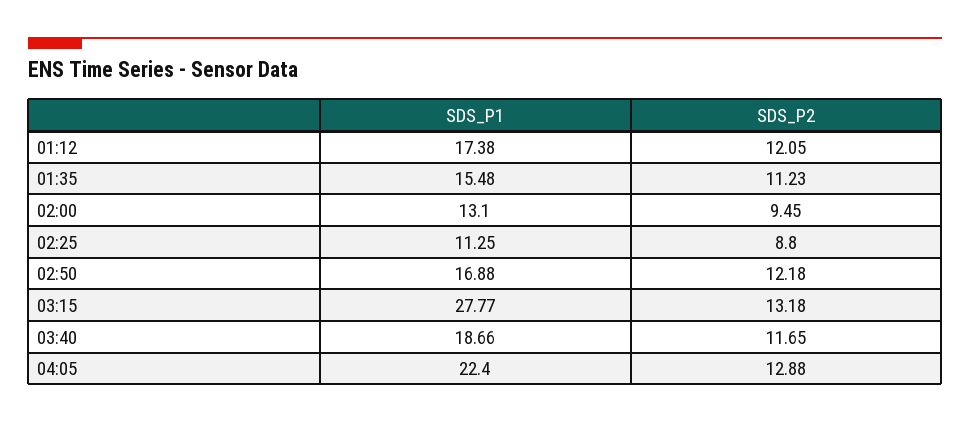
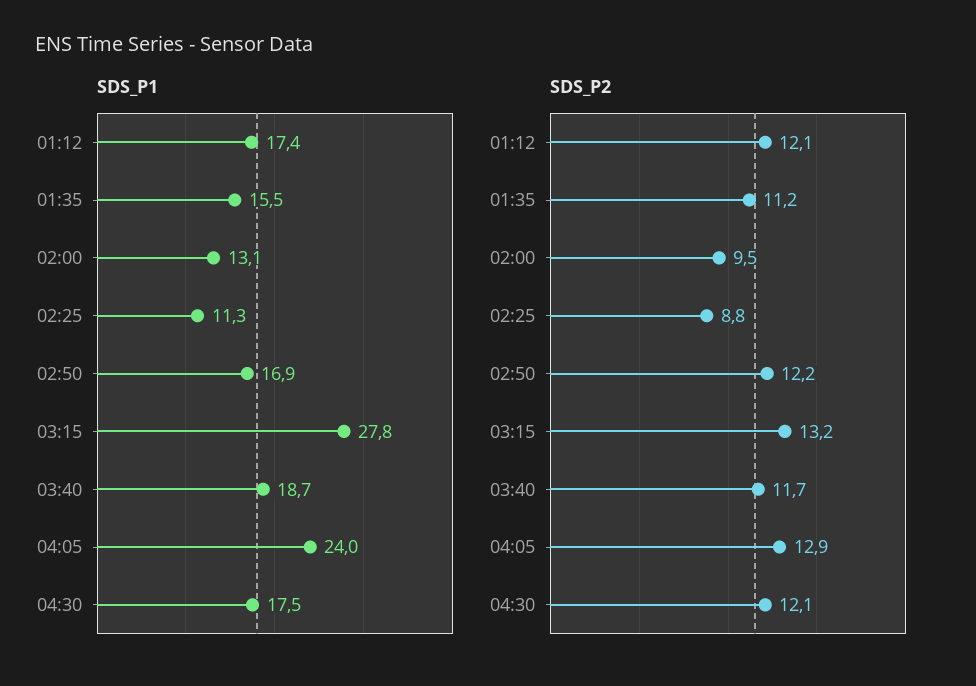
SDS_P1, 04:05: 22.4 -> 24
SDS_P1, 04:30: none -> 17.5
SDS_P2, 04:30: none -> 12.1

